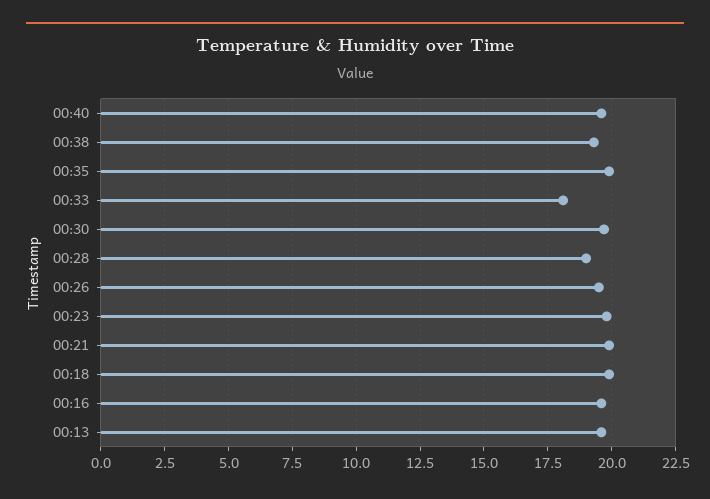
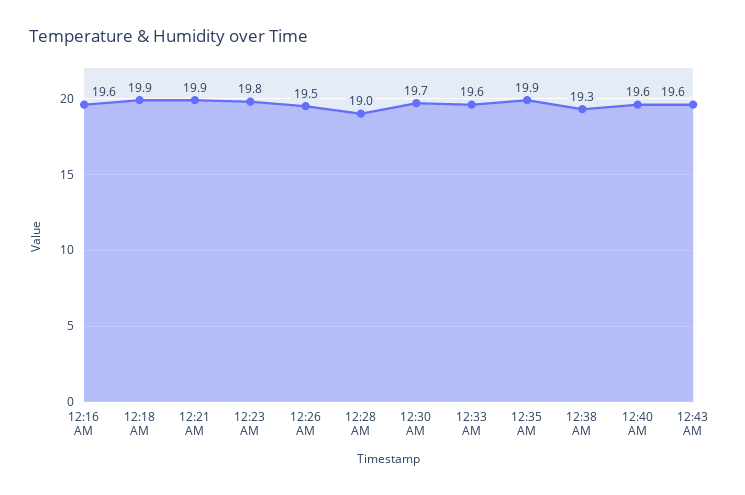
00:33: 18 -> 19.6
00:13: 19.5 -> none
12:43 AM: none -> 19.6

